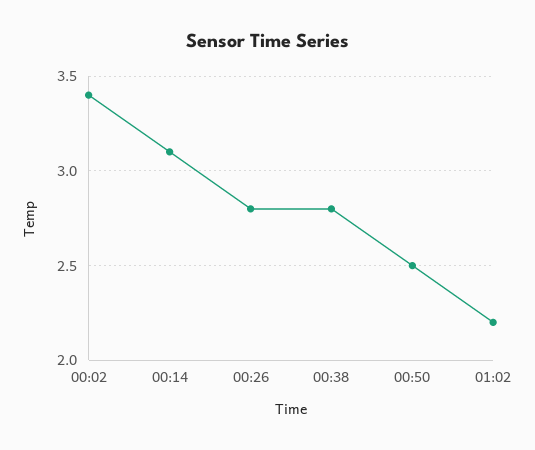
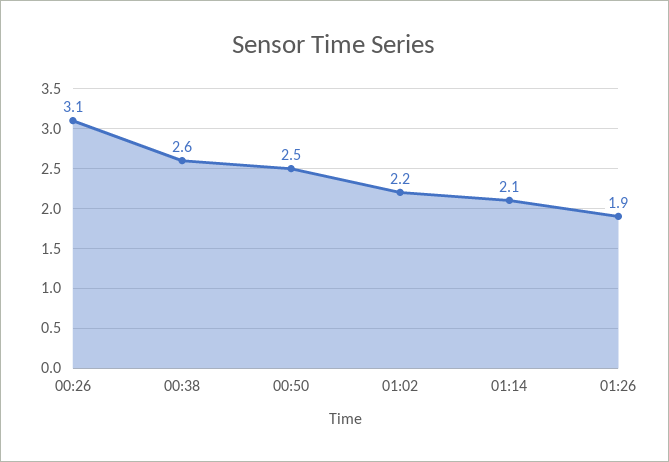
00:02: 3.4 -> none
00:14: 3.1 -> none
00:26: 2.8 -> 3.1
00:38: 2.8 -> 2.6
01:14: none -> 2.1
01:26: none -> 1.9

